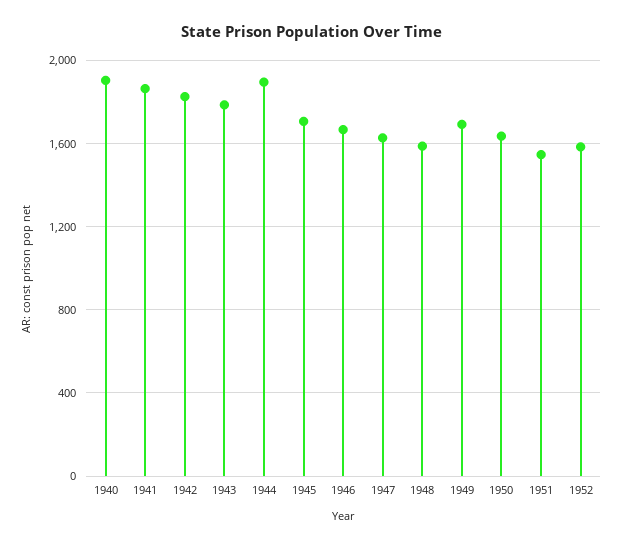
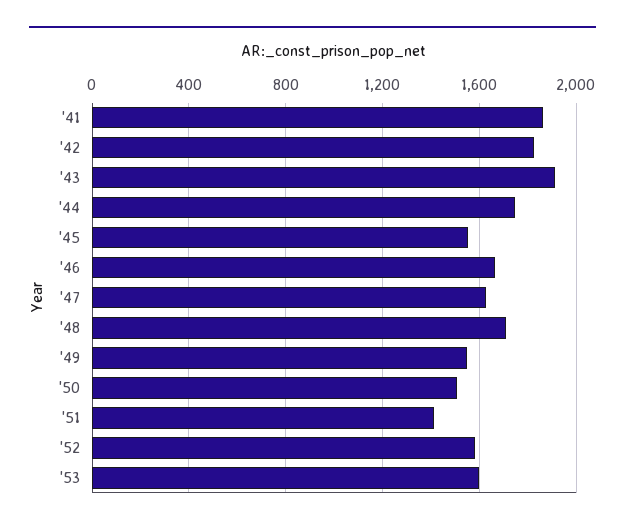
1940: 1900 -> none
1943: 1800 -> 1900
1944: 1900 -> 1750
1945: 1700 -> 1550
1948: 1600 -> 1700
1949: 1700 -> 1550
1950: 1650 -> 1500
1951: 1550 -> 1400
'53: none -> 1600

